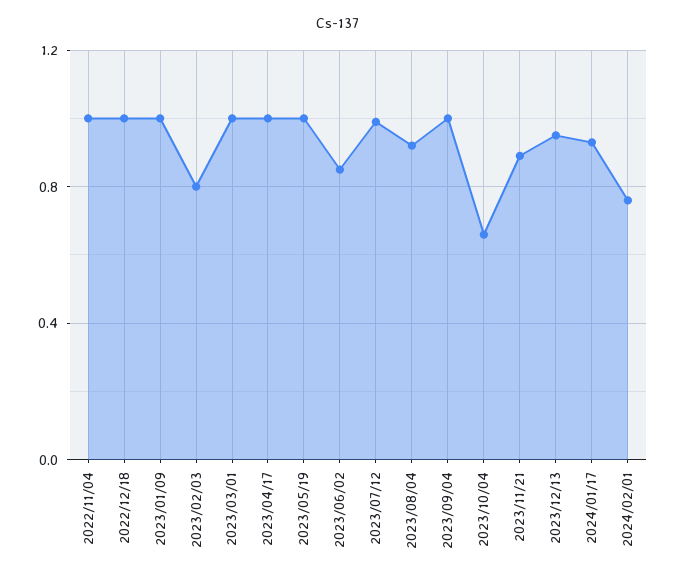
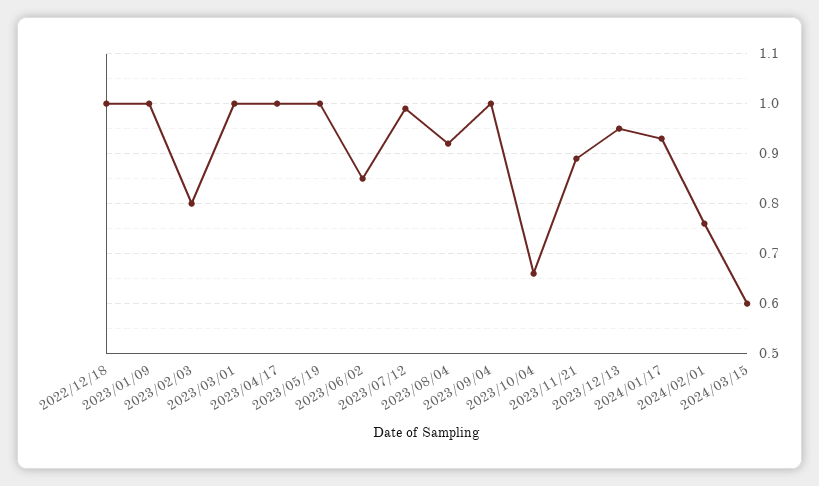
2022/11/04: 1 -> none
2024/03/15: none -> 0.6

